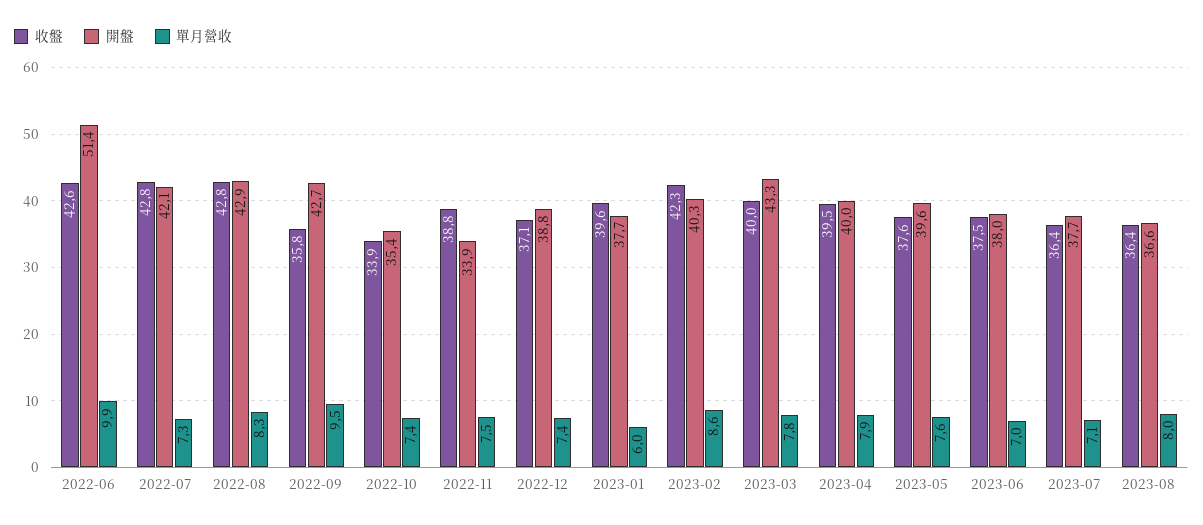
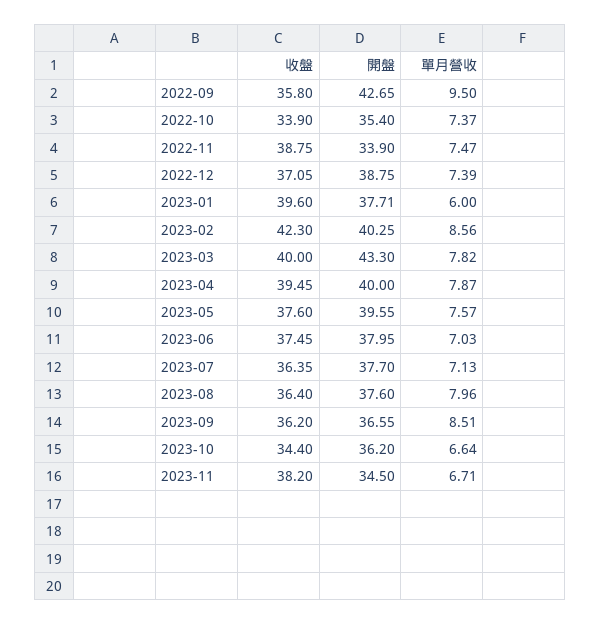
收盤, 2022-06: 42.6 -> none
開盤, 2022-06: 51.4 -> none
單月營收, 2022-06: 9.9 -> none
收盤, 2022-07: 42.8 -> none
開盤, 2022-07: 42.1 -> none
單月營收, 2022-07: 7.3 -> none
收盤, 2022-08: 42.8 -> none
開盤, 2022-08: 42.9 -> none
單月營收, 2022-08: 8.3 -> none
開盤, 2023-08: 36.6 -> 37.6
收盤, 2023-09: none -> 36.2
開盤, 2023-09: none -> 36.55
單月營收, 2023-09: none -> 8.51
收盤, 2023-10: none -> 34.4
開盤, 2023-10: none -> 36.2
單月營收, 2023-10: none -> 6.64
收盤, 2023-11: none -> 38.2
開盤, 2023-11: none -> 34.5
單月營收, 2023-11: none -> 6.71

